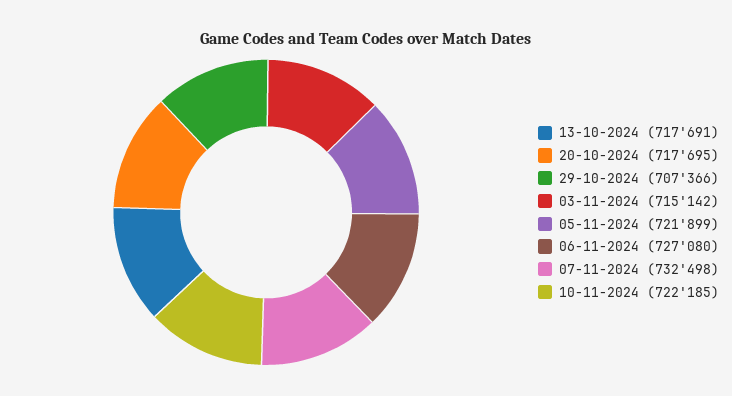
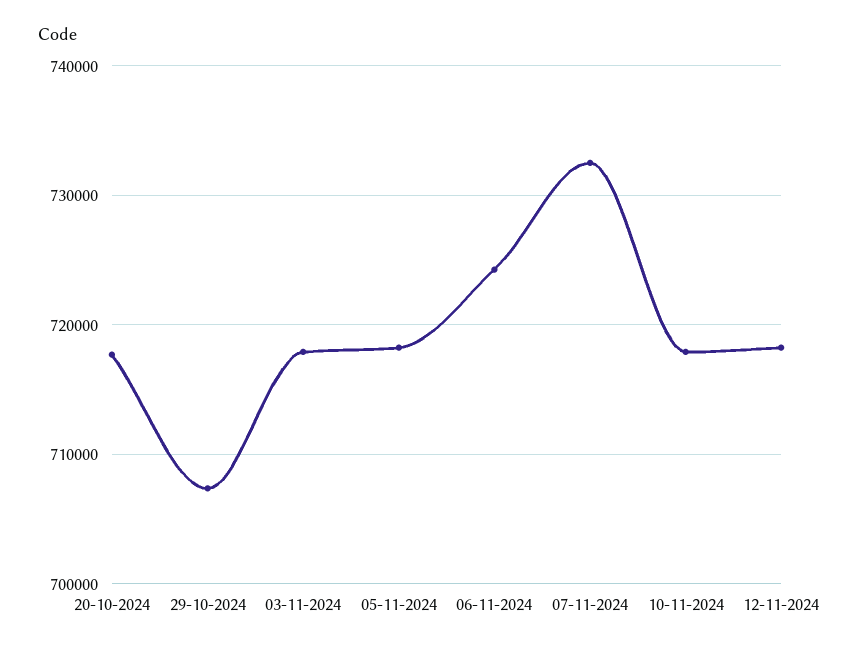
13-10-2024: 717691 -> none
03-11-2024: 715142 -> 718000
05-11-2024: 721899 -> 718000
06-11-2024: 727080 -> 724000
10-11-2024: 722185 -> 718000
12-11-2024: none -> 718000

